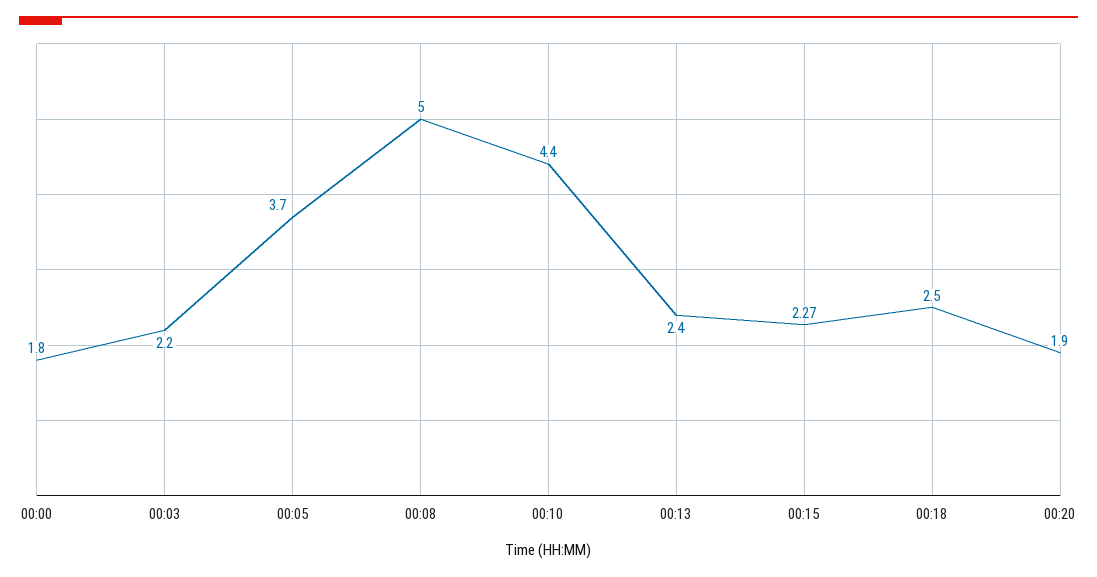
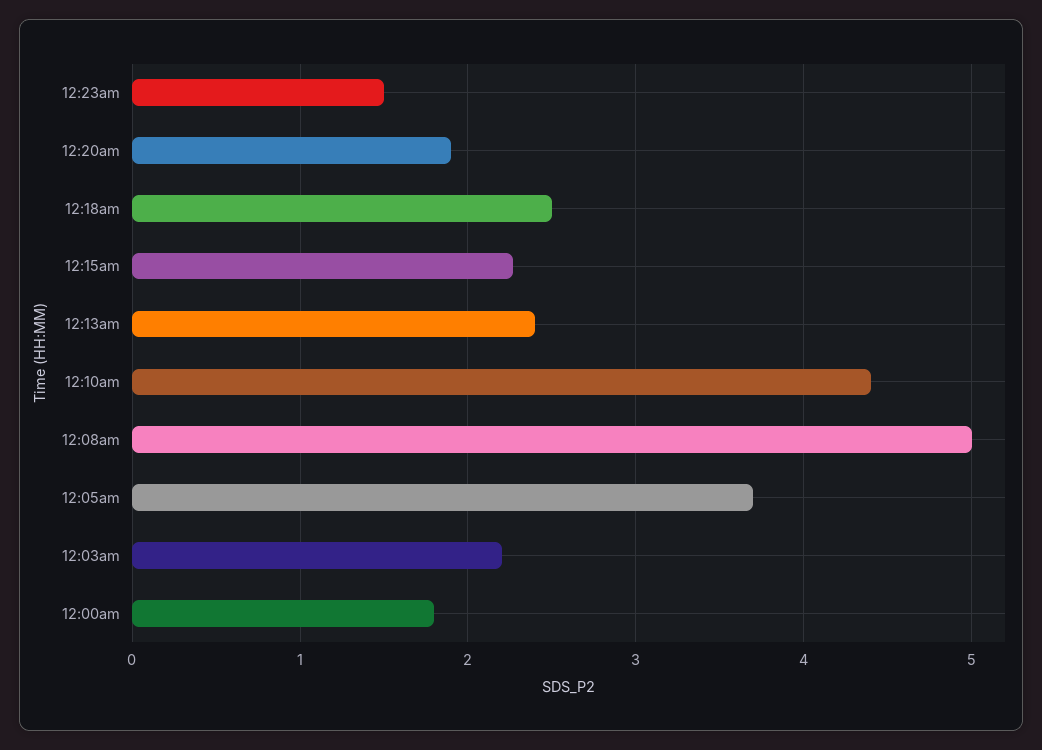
12:23am: none -> 1.5

